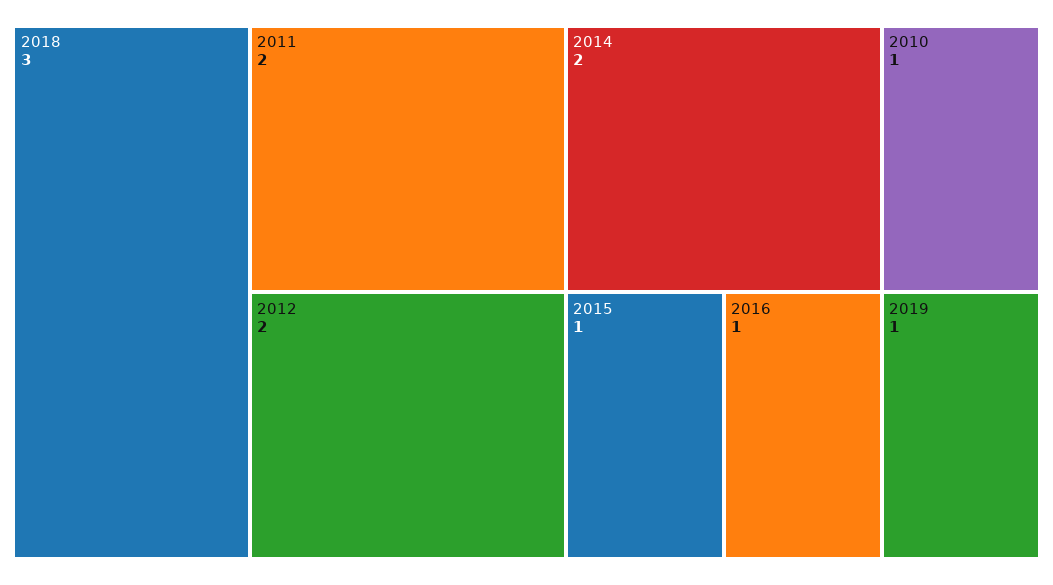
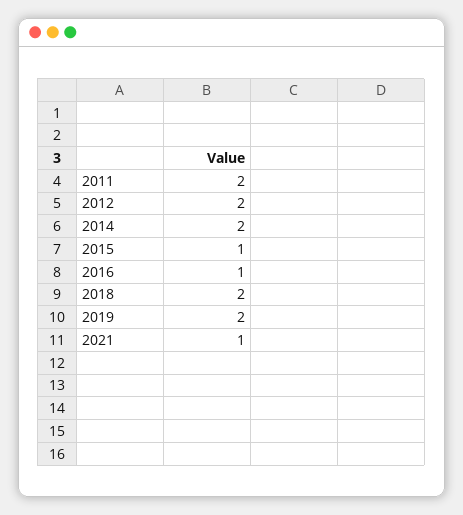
2018: 3 -> 2
2010: 1 -> none
2019: 1 -> 2
2021: none -> 1

